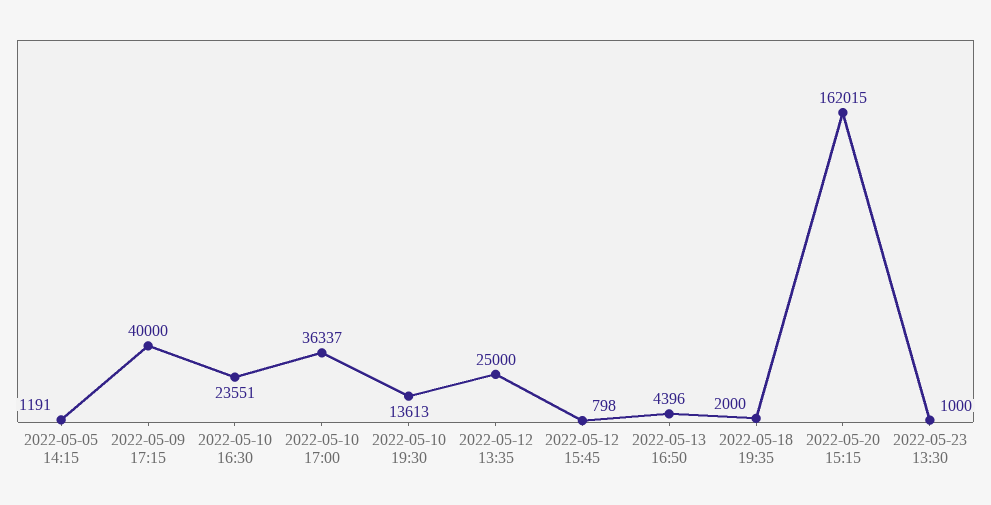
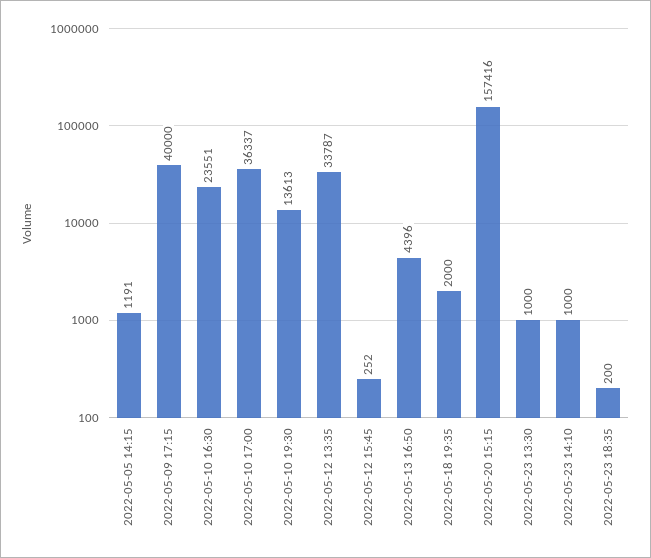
2022-05-12 13:35: 25000 -> 33787
2022-05-12 15:45: 798 -> 252
2022-05-20 15:15: 162015 -> 157416
2022-05-23 14:10: none -> 1000
2022-05-23 18:35: none -> 200

